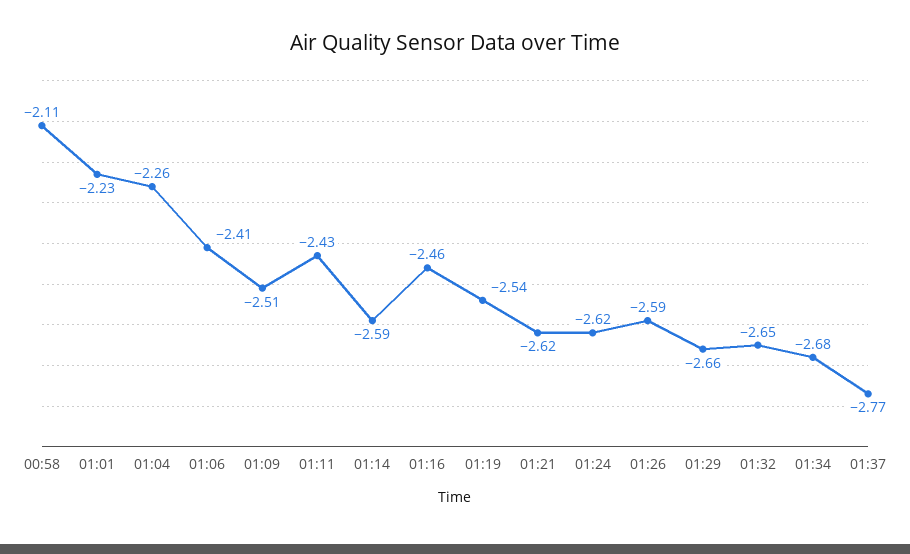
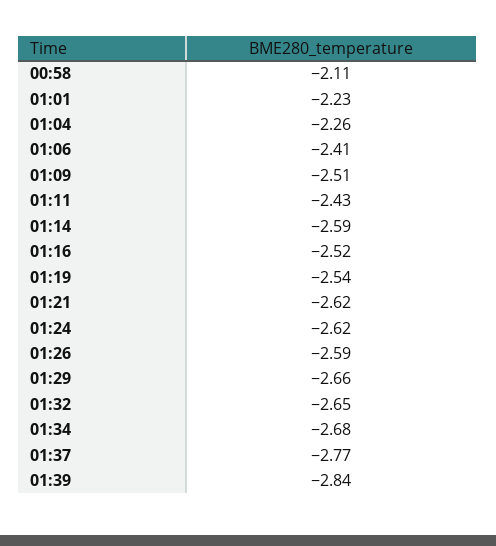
01:16: -2.46 -> -2.52
01:39: none -> -2.84

